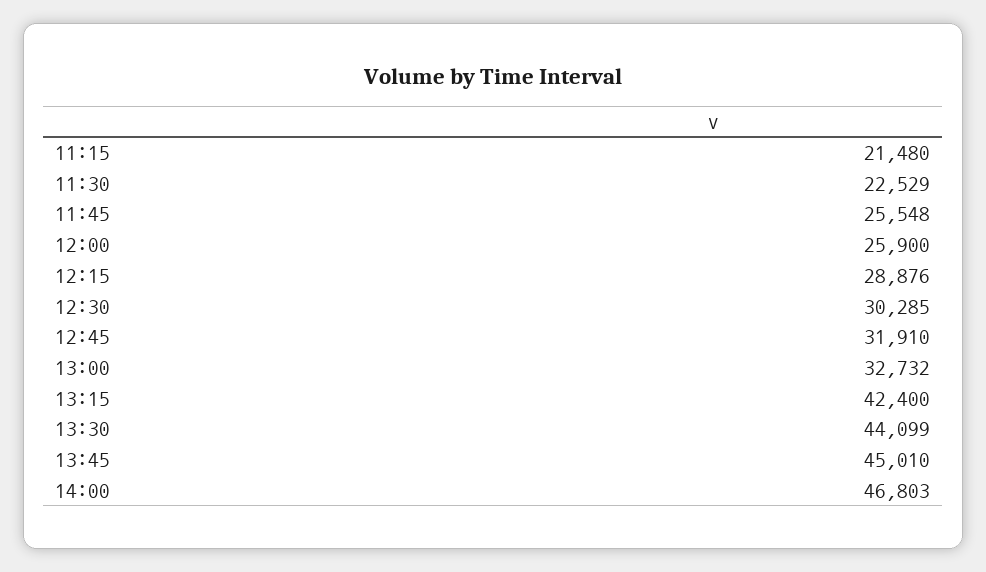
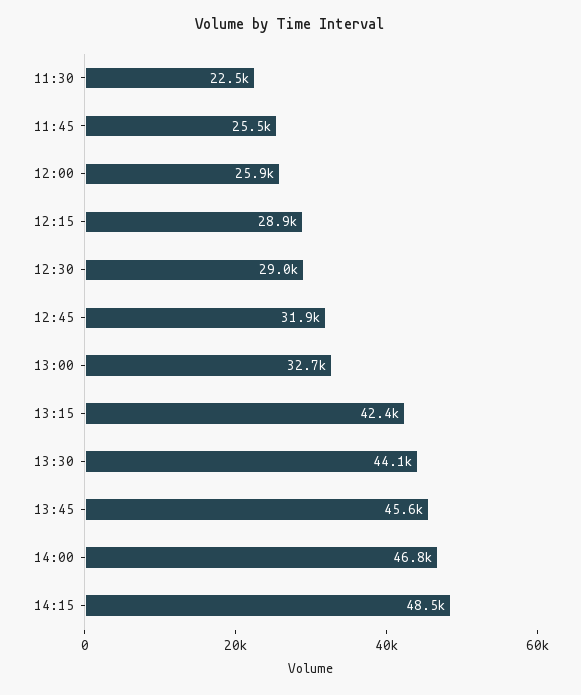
11:15: 21480 -> none
12:30: 30285 -> 29000
13:45: 45010 -> 45600
14:15: none -> 48500

